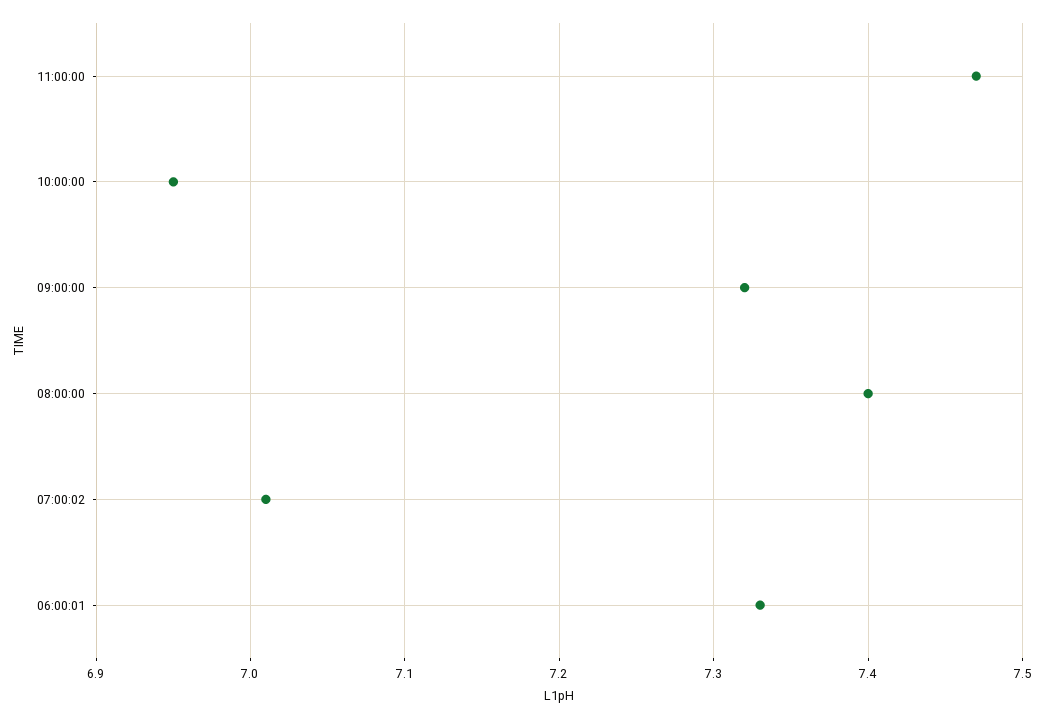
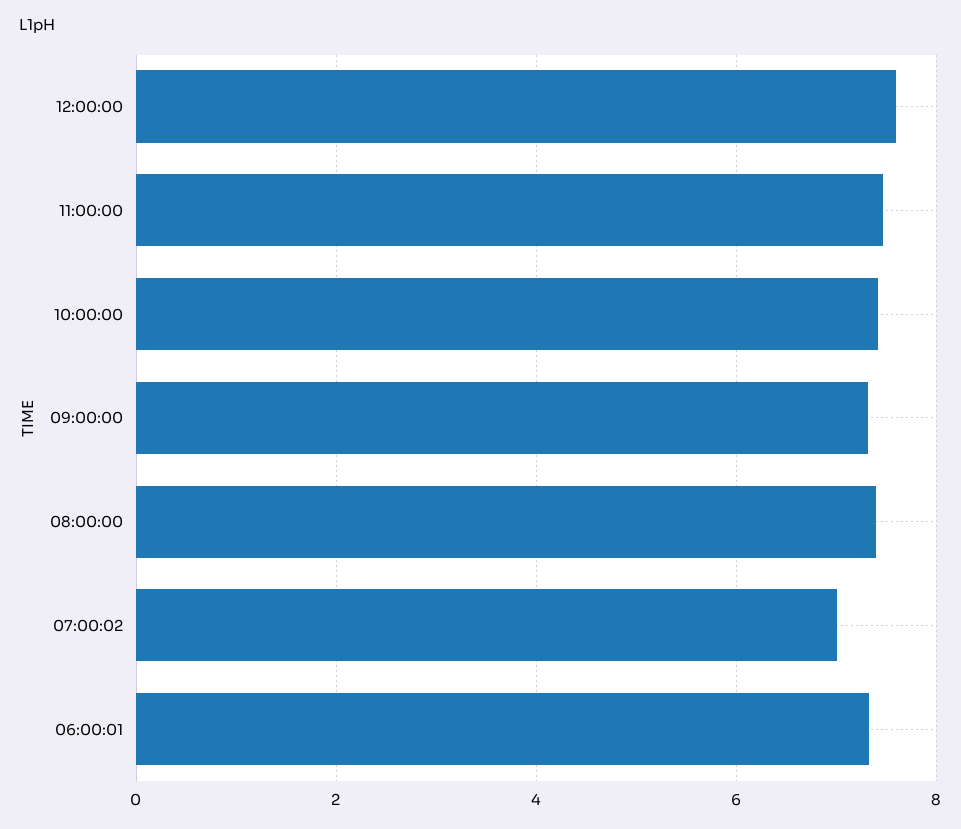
10:00:00: 6.95 -> 7.4
12:00:00: none -> 7.6

